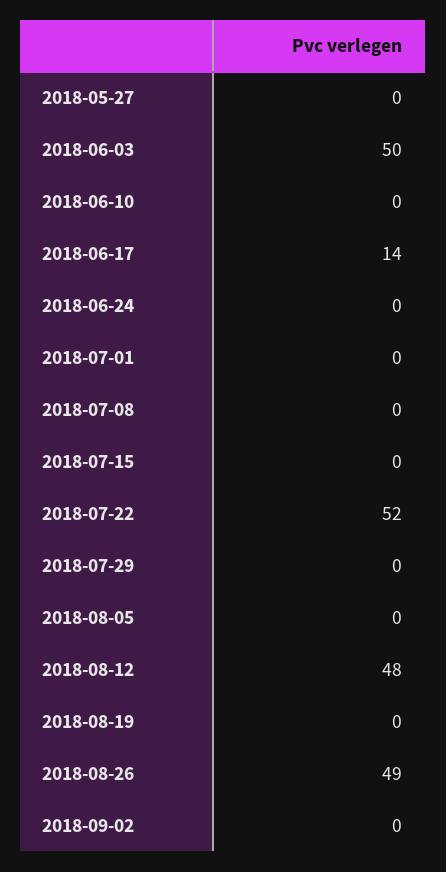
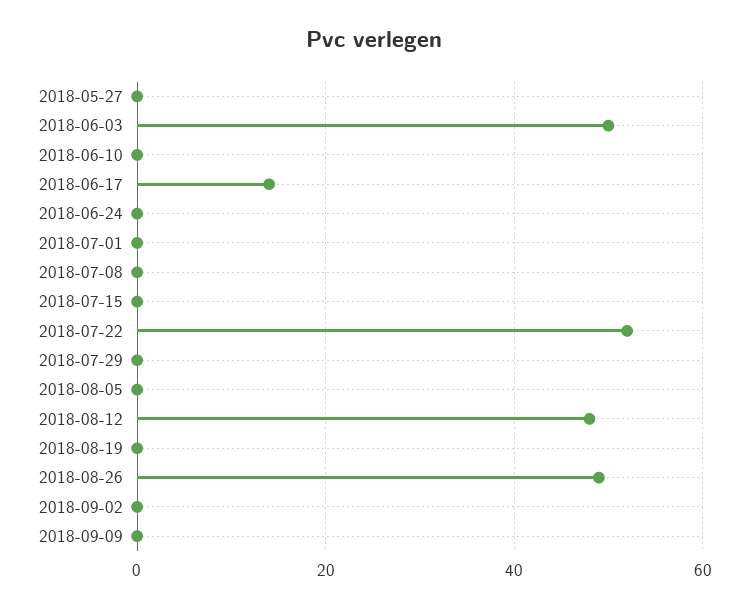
2018-09-09: none -> 0

